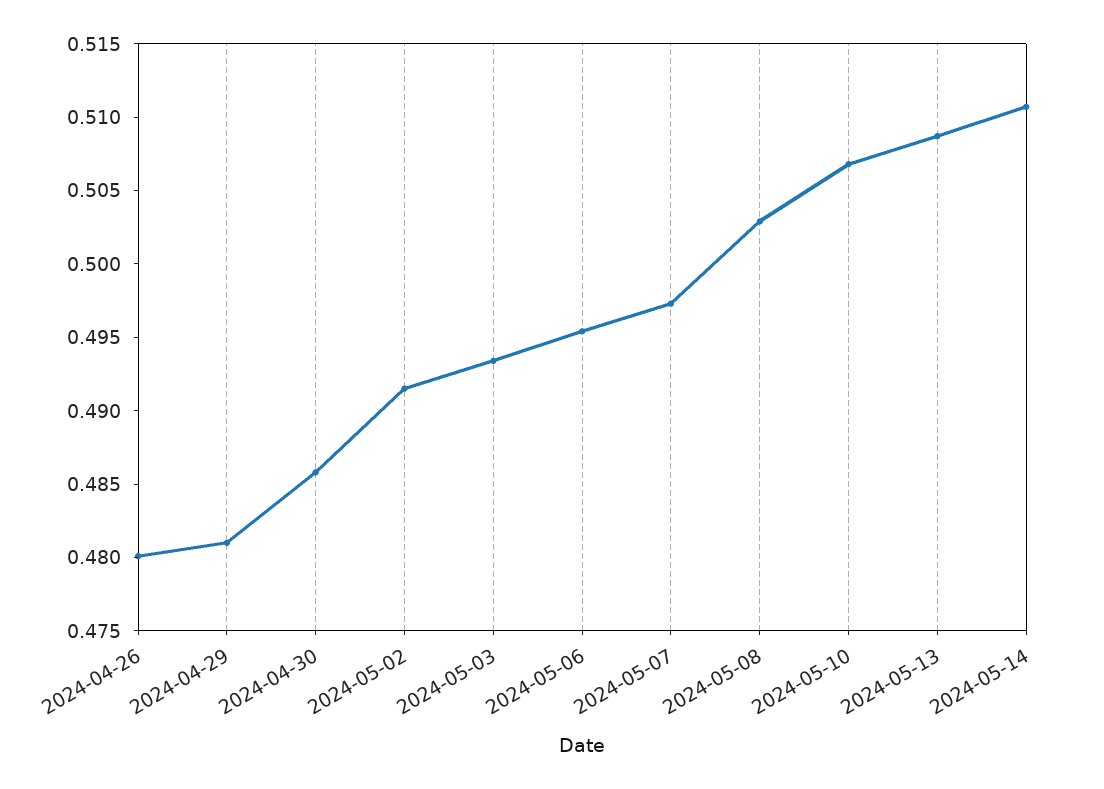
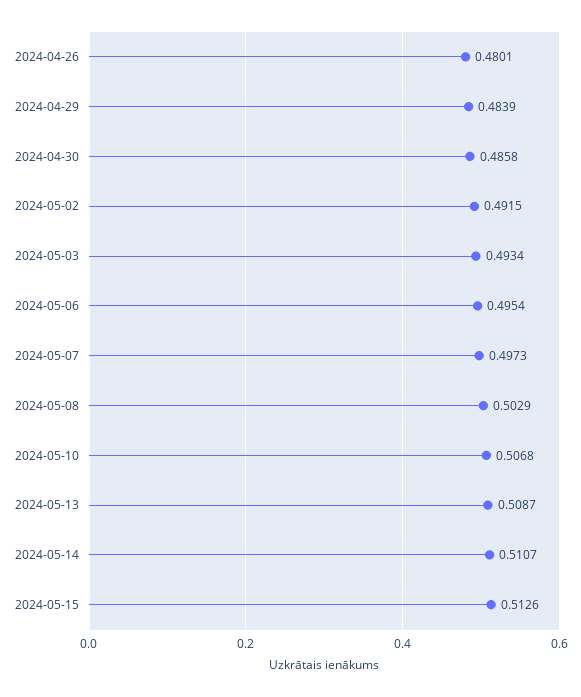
2024-04-29: 0.481 -> 0.4839
2024-05-15: none -> 0.5126

